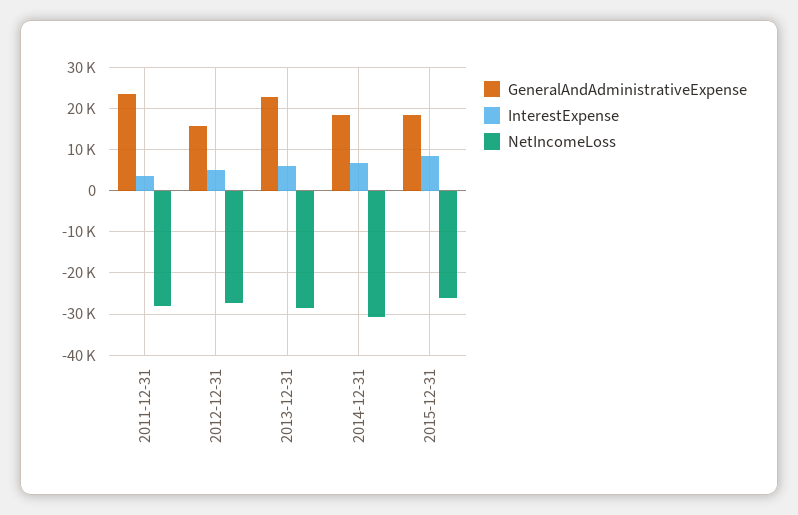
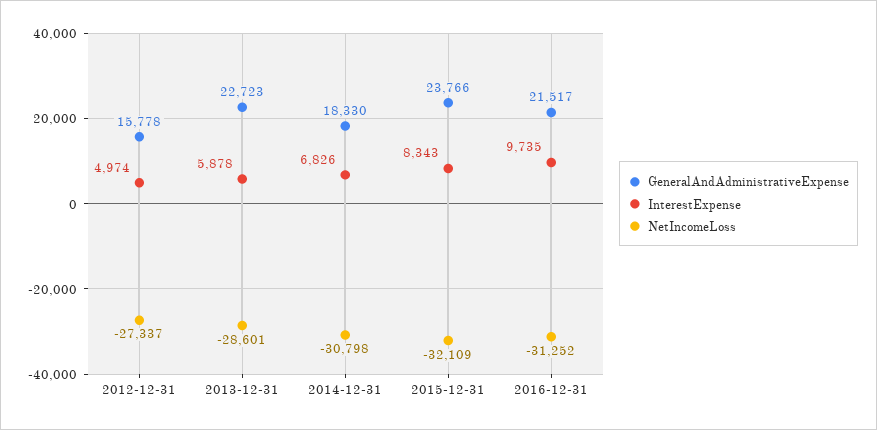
GeneralAndAdministrativeExpense, 2011-12-31: 24000 -> none
InterestExpense, 2011-12-31: 4000 -> none
NetIncomeLoss, 2011-12-31: -28000 -> none
GeneralAndAdministrativeExpense, 2015-12-31: 18000 -> 23766
NetIncomeLoss, 2015-12-31: -26000 -> -32109
GeneralAndAdministrativeExpense, 2016-12-31: none -> 21517
InterestExpense, 2016-12-31: none -> 9735
NetIncomeLoss, 2016-12-31: none -> -31252

